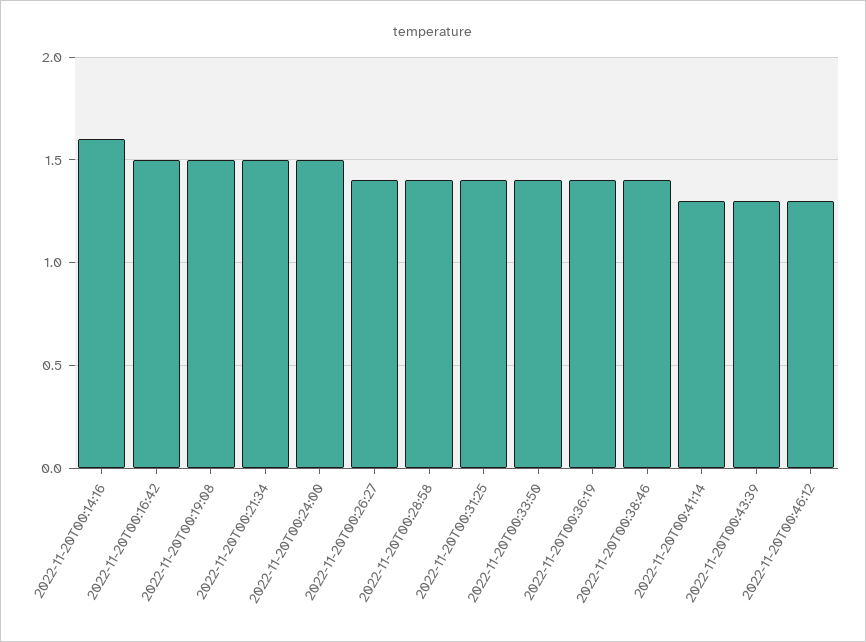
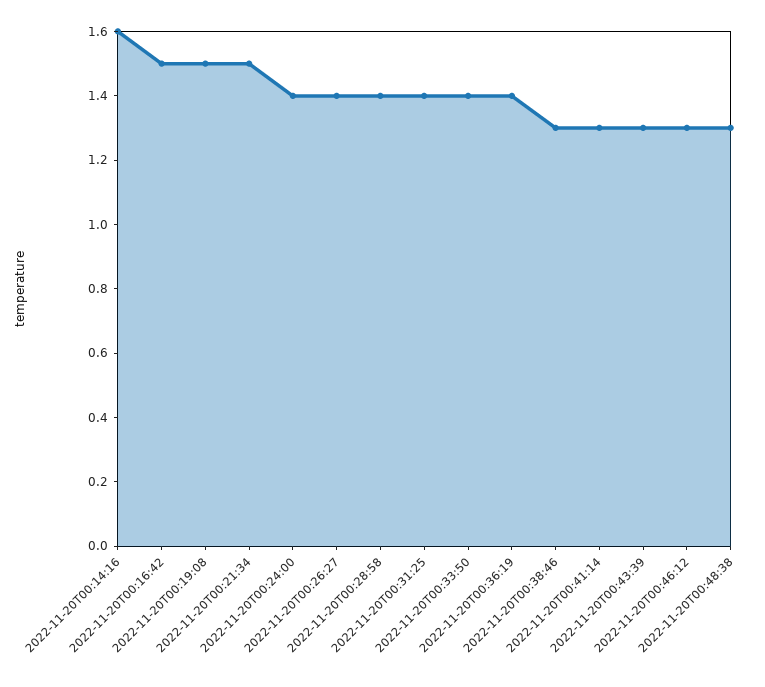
2022-11-20T00:24:00: 1.5 -> 1.4
2022-11-20T00:38:46: 1.4 -> 1.3
2022-11-20T00:48:38: none -> 1.3

